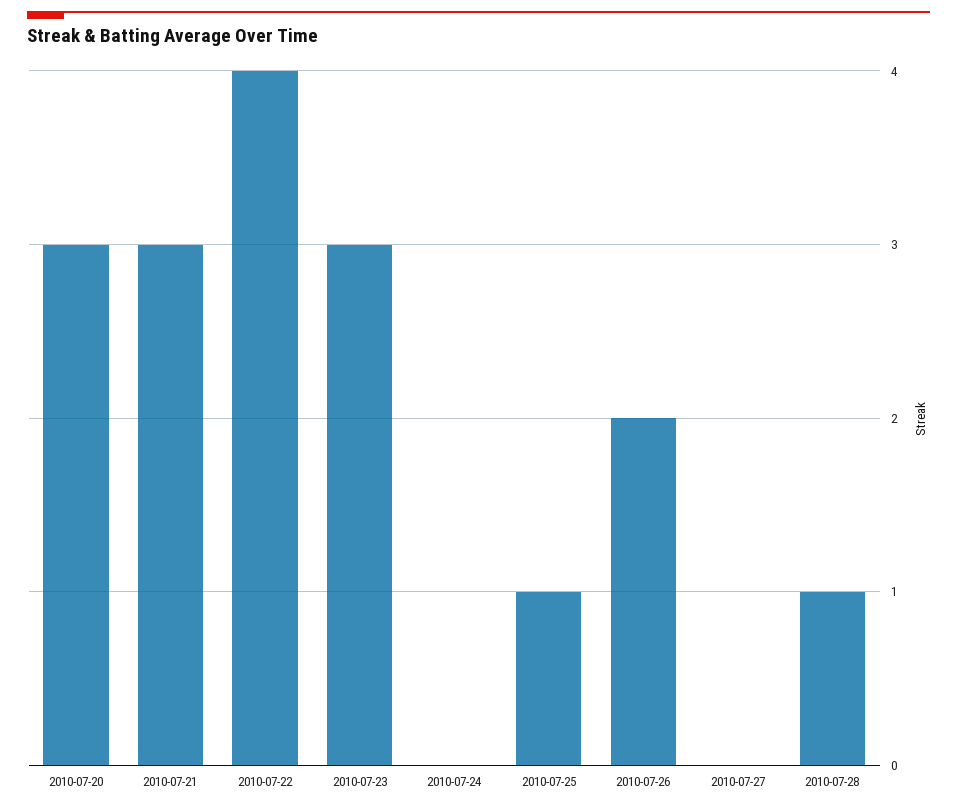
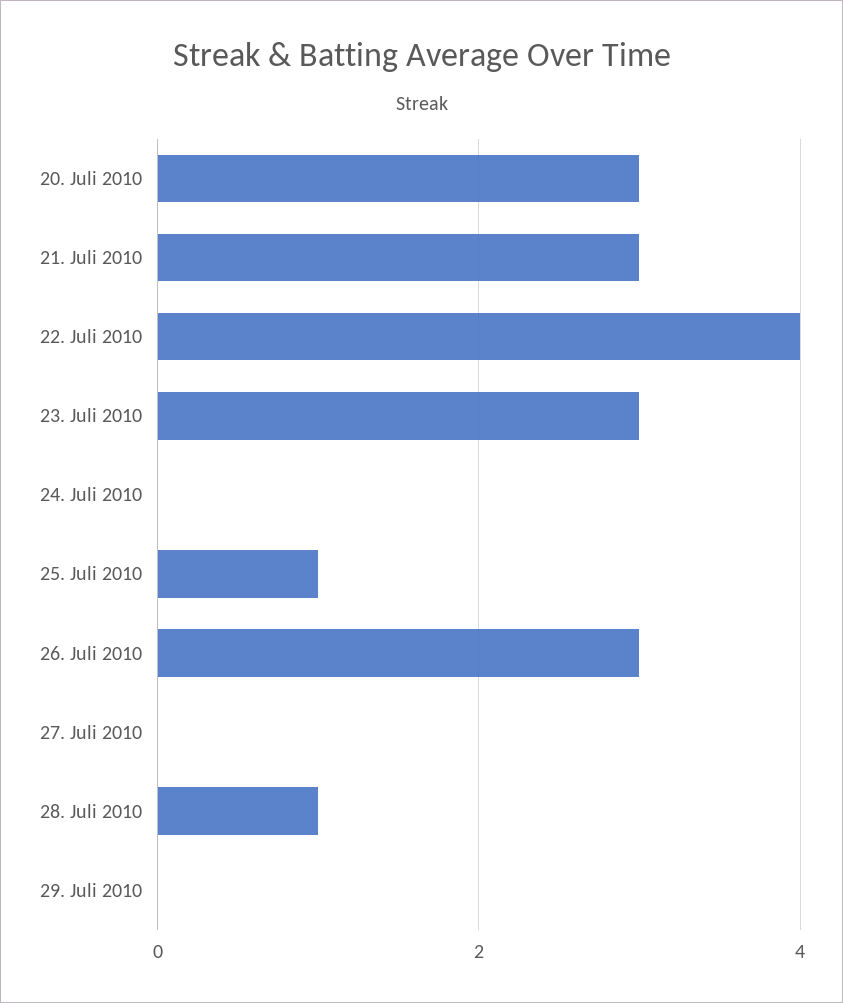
2010-07-26: 2 -> 3
29. Juli 2010: none -> 0

